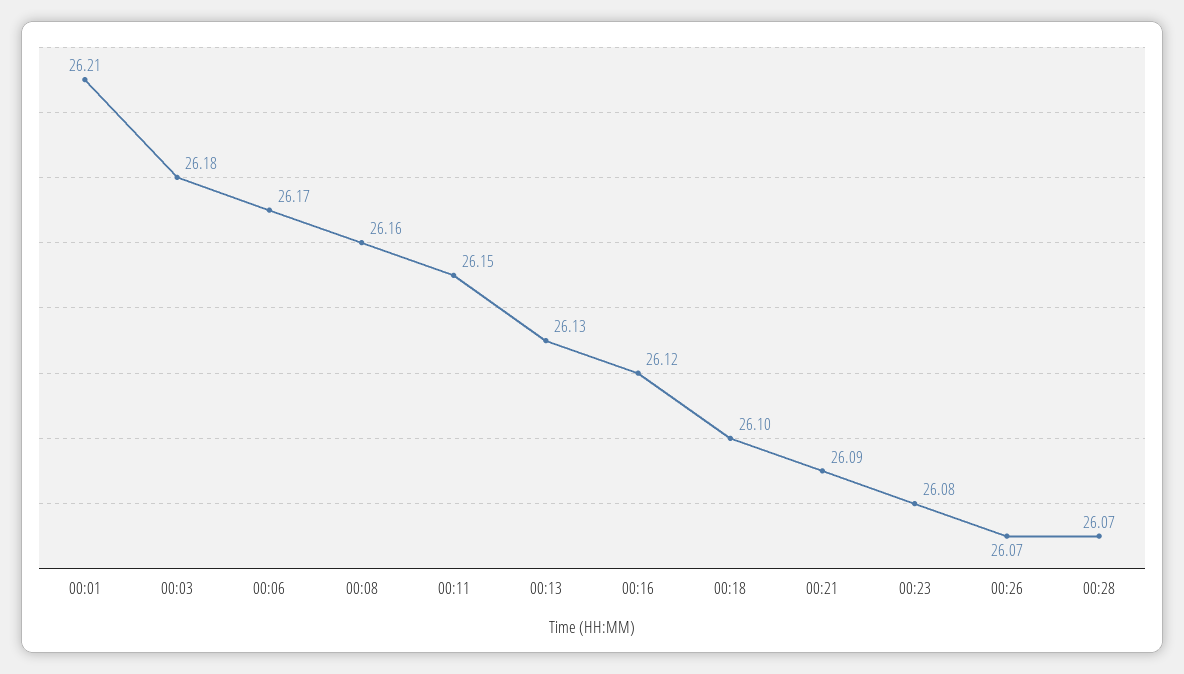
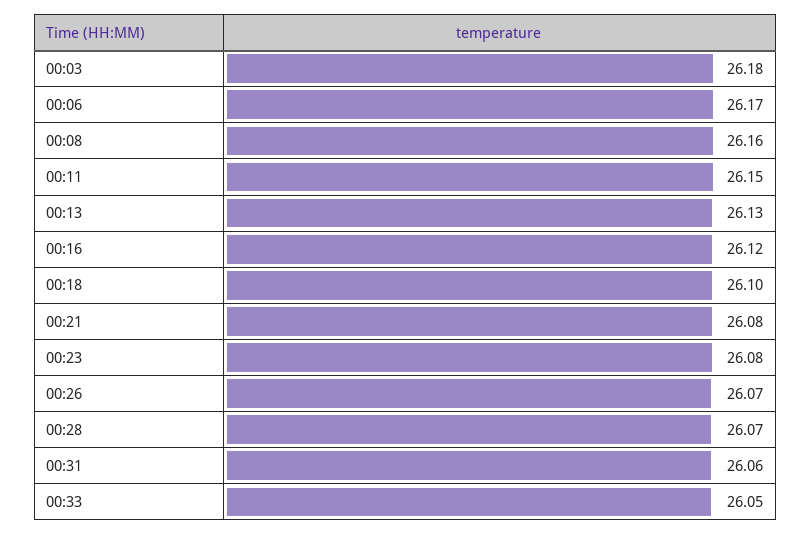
00:01: 26.21 -> none
00:21: 26.09 -> 26.08
00:31: none -> 26.06
00:33: none -> 26.05

